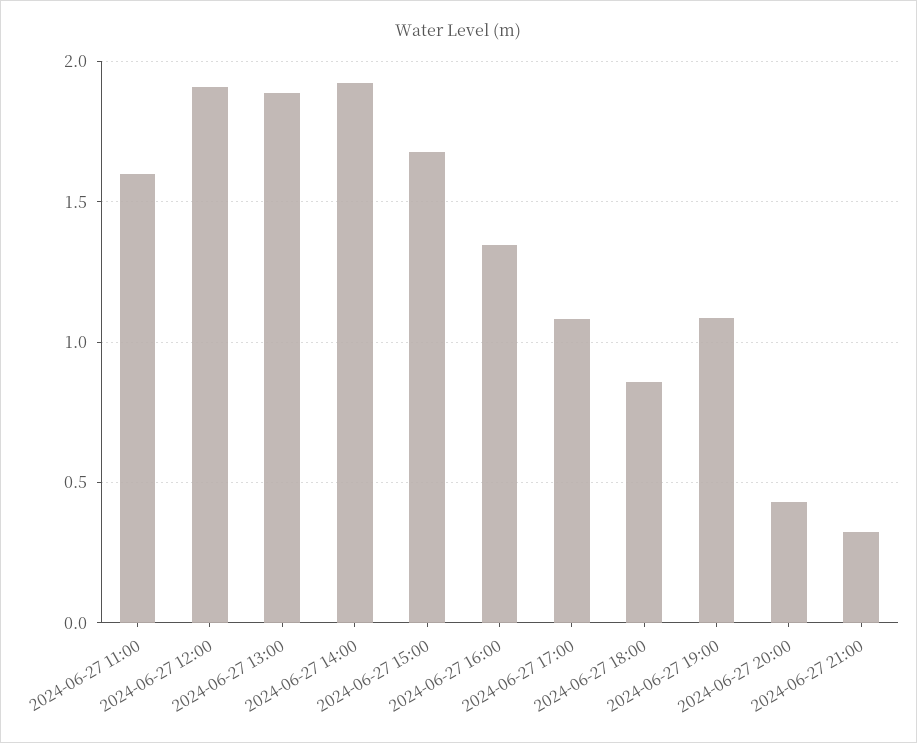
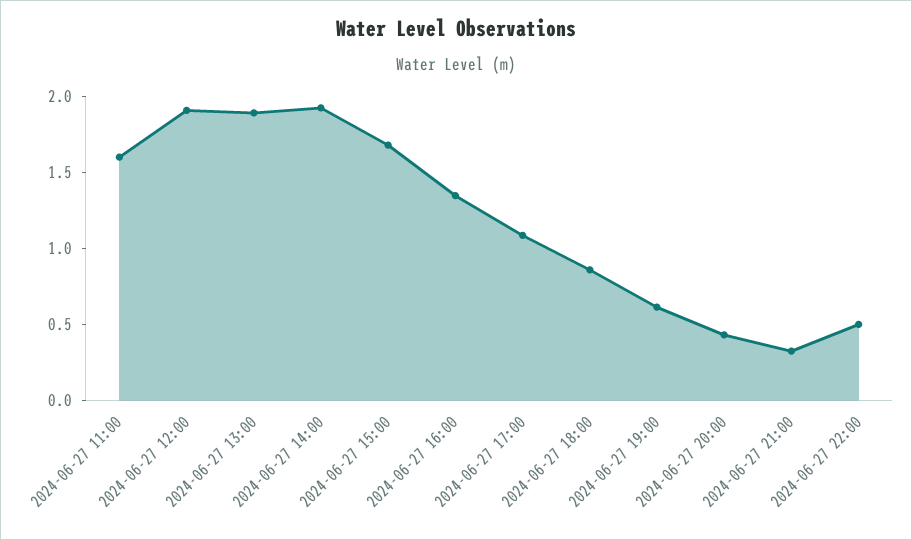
2024-06-27 19:00: 1.1 -> 0.6
2024-06-27 22:00: none -> 0.5

